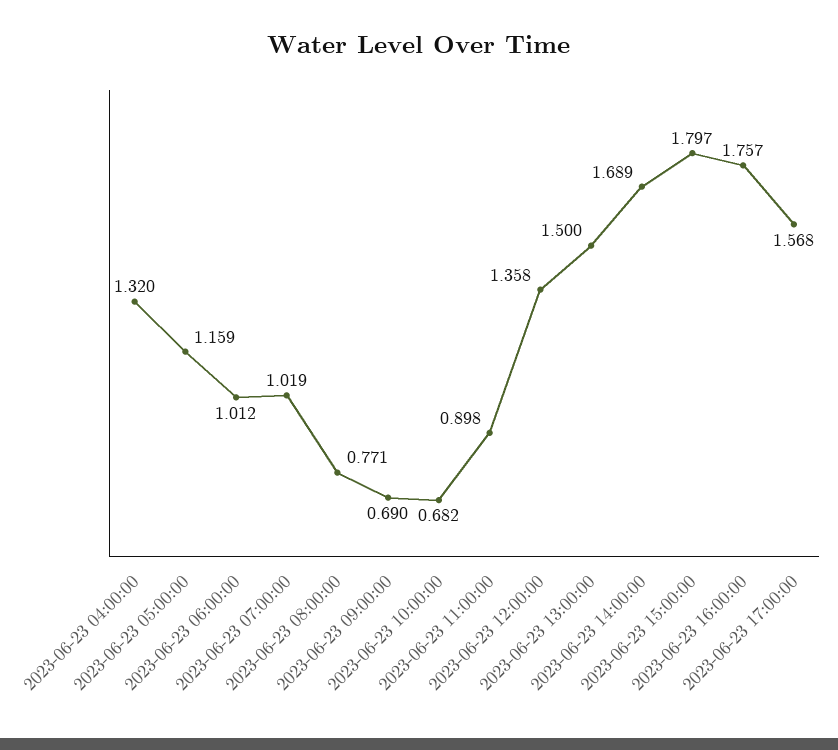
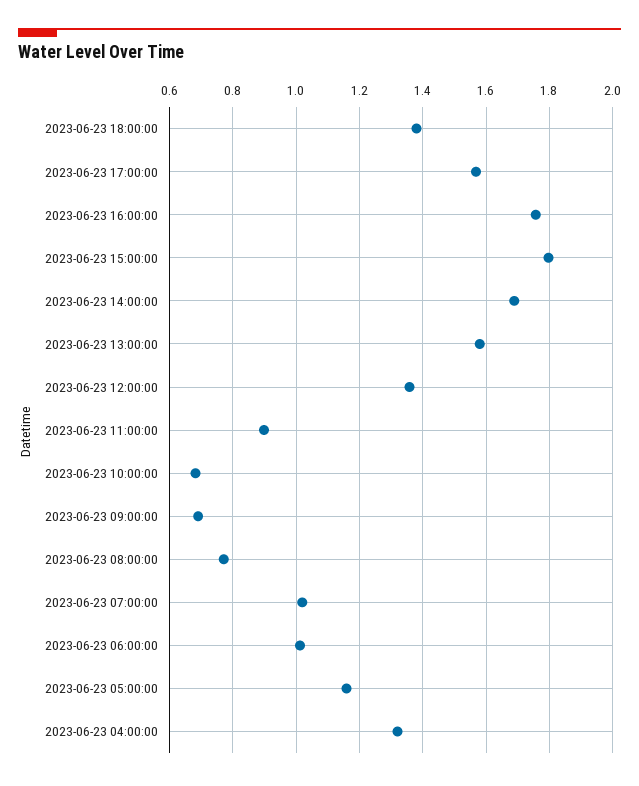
2023-06-23 13:00:00: 1.5 -> 1.58
2023-06-23 18:00:00: none -> 1.38

